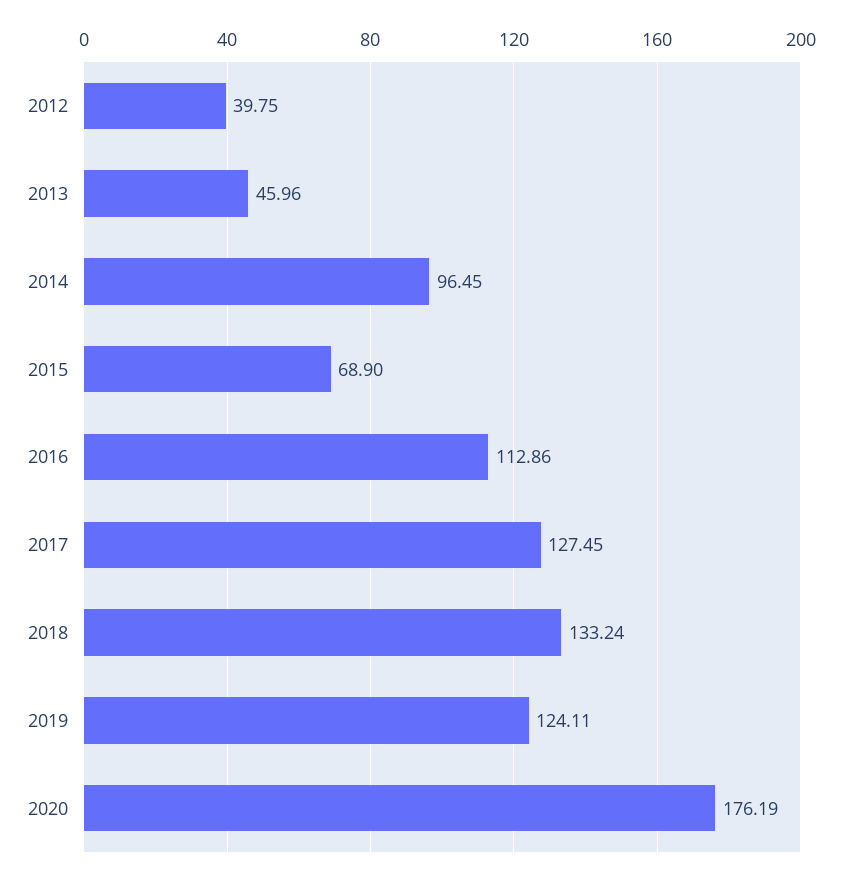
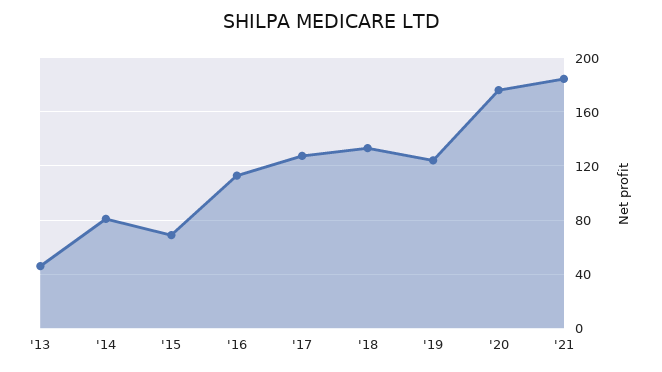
2012: 39.75 -> none
2014: 96.45 -> 80
'21: none -> 185

